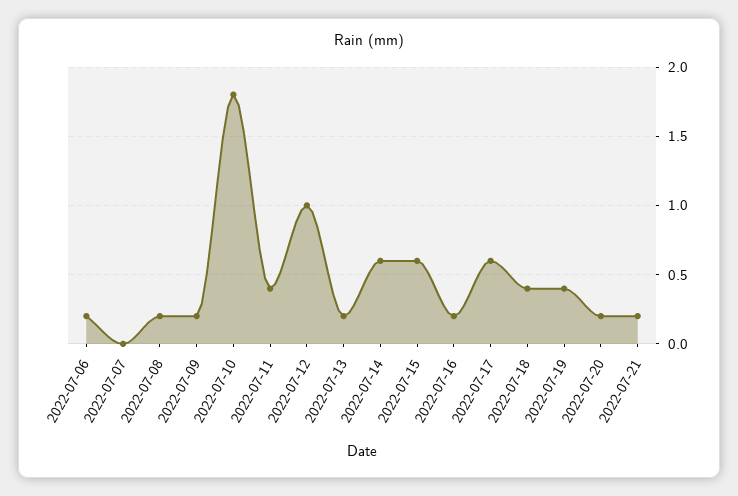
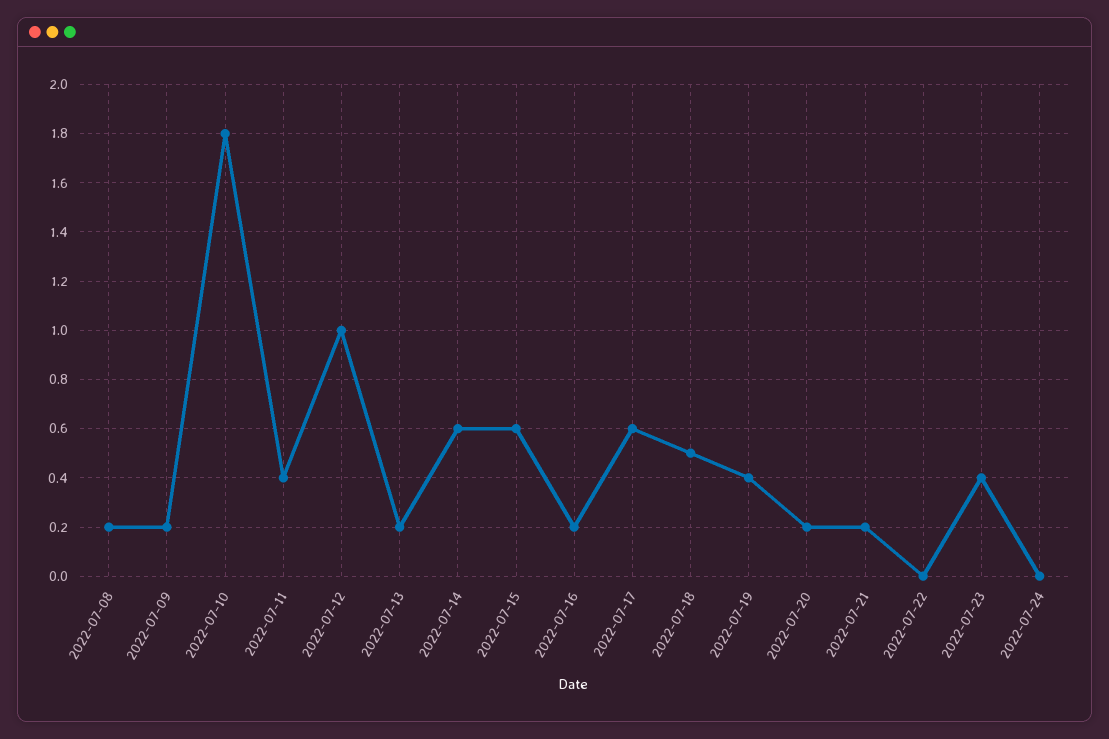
2022-07-06: 0.2 -> none
2022-07-07: 0 -> none
2022-07-18: 0.4 -> 0.5
2022-07-22: none -> 0
2022-07-23: none -> 0.4
2022-07-24: none -> 0

